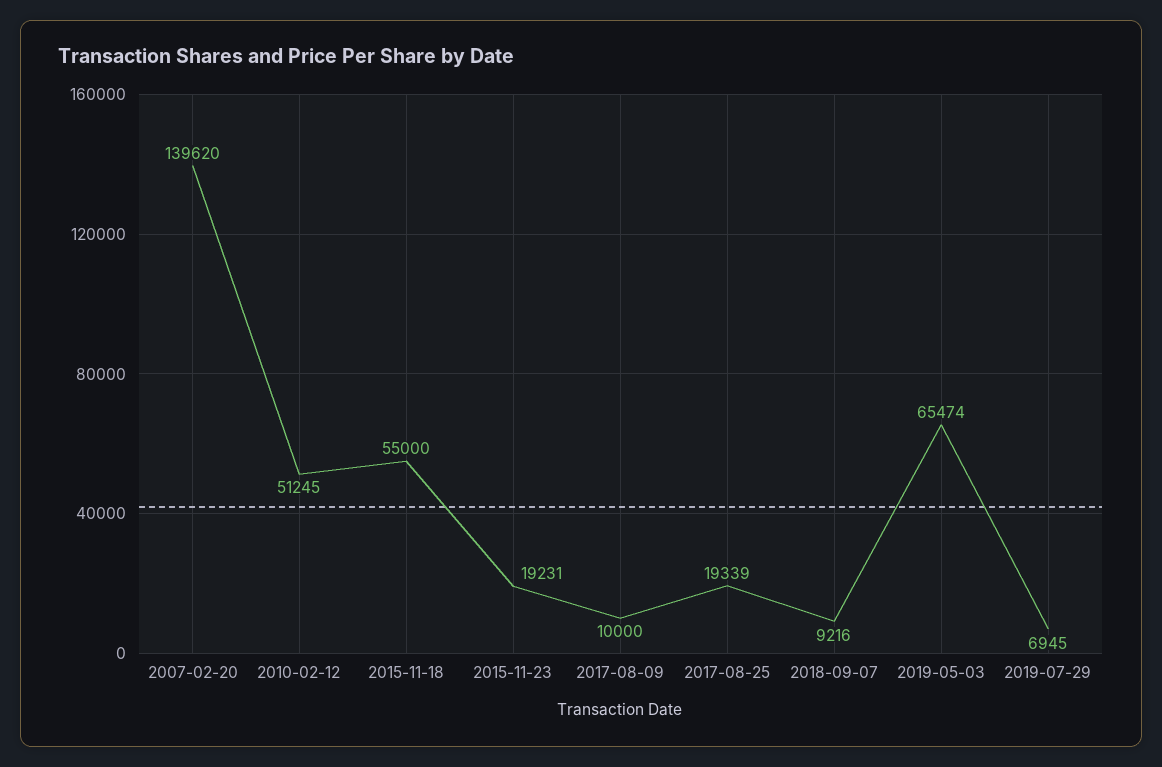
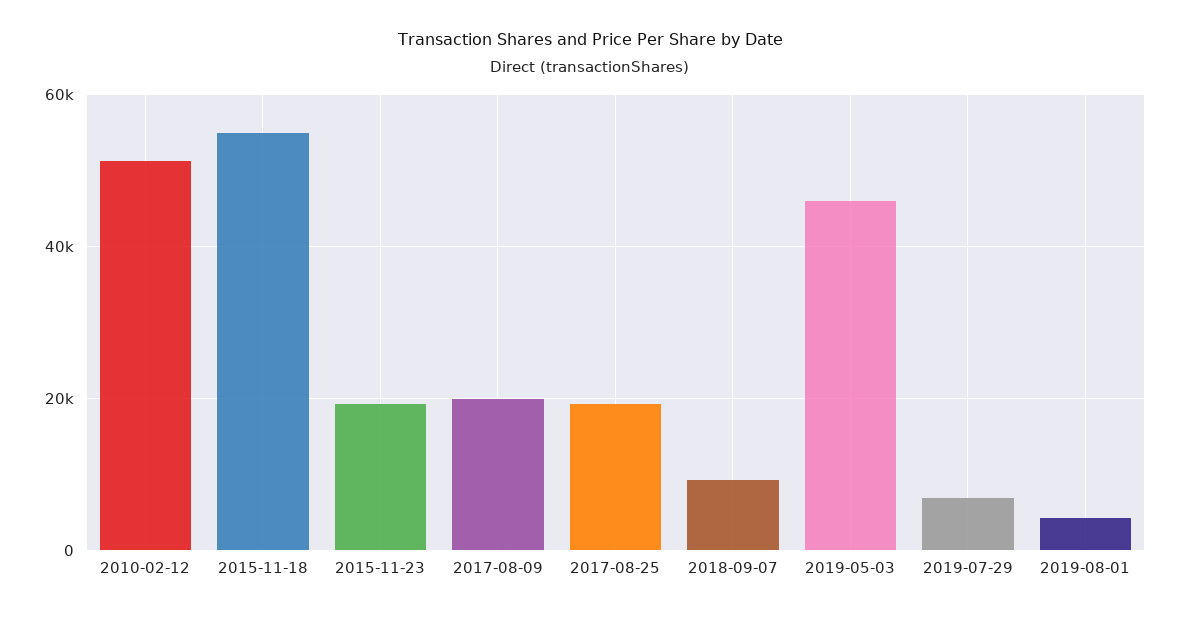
2007-02-20: 139620 -> none
2017-08-09: 10000 -> 20000
2019-05-03: 65474 -> 46000
2019-08-01: none -> 4000

